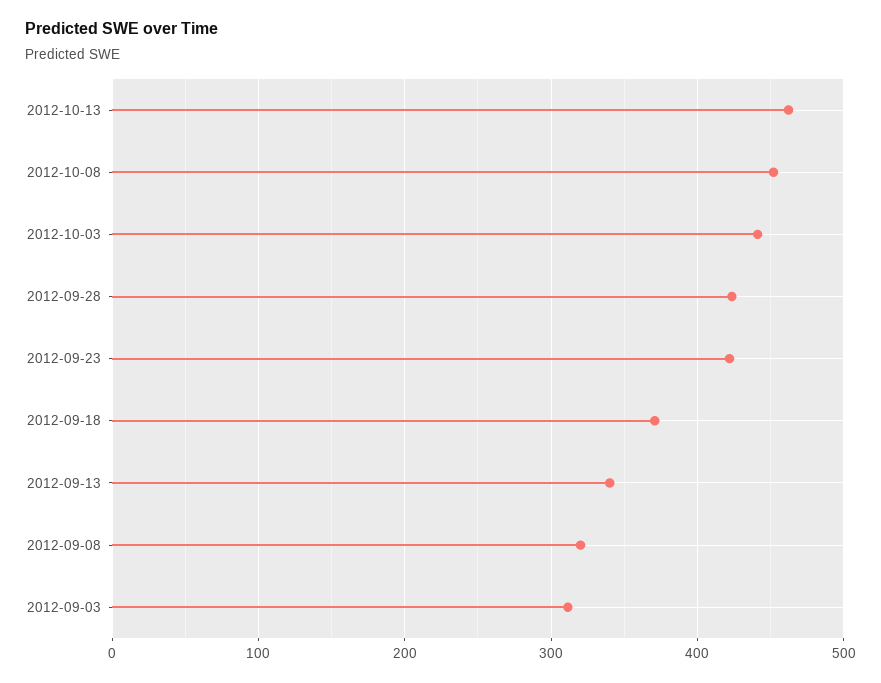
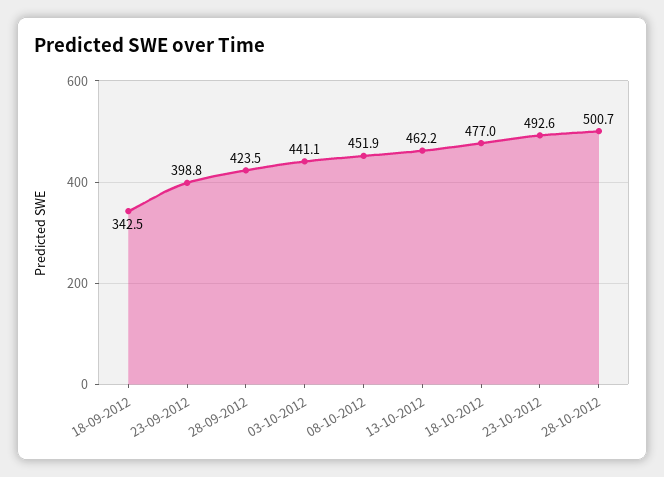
2012-09-23: 420 -> 398.8
2012-09-18: 370 -> 342.5
2012-09-13: 340 -> none
2012-09-08: 320 -> none
2012-09-03: 310 -> none
18-10-2012: none -> 477
23-10-2012: none -> 492.6
28-10-2012: none -> 500.7

